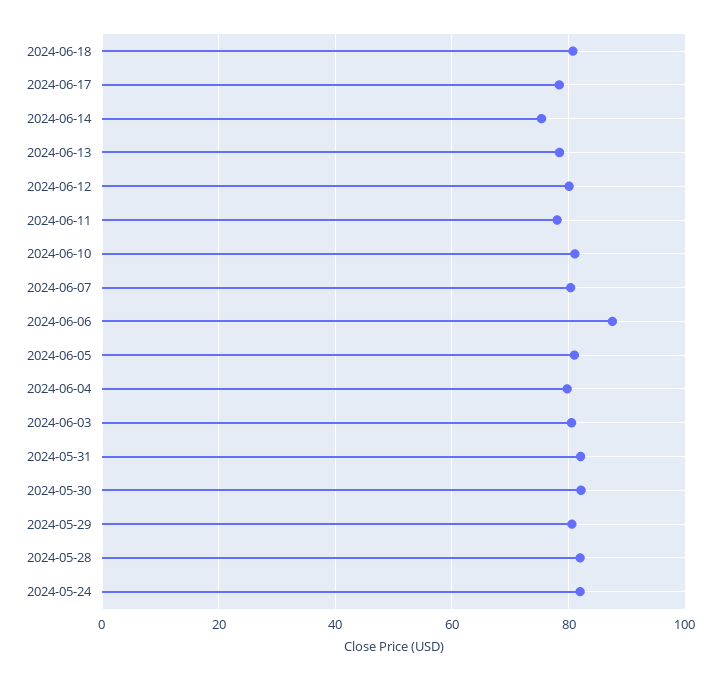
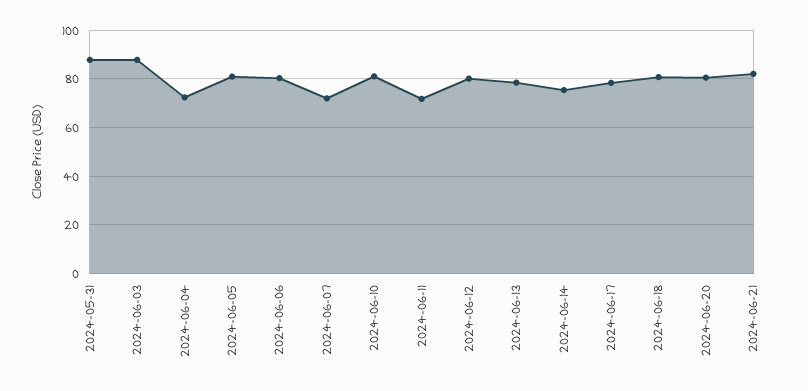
2024-06-11: 78 -> 72.5
2024-06-07: 80 -> 72.5
2024-06-06: 88 -> 80
2024-06-04: 80 -> 72.5
2024-06-03: 80 -> 87.5
2024-05-31: 82 -> 87.5
2024-05-30: 82 -> none
2024-05-29: 80 -> none
2024-05-28: 82 -> none
2024-05-24: 82 -> none
2024-06-20: none -> 80
2024-06-21: none -> 82.5

